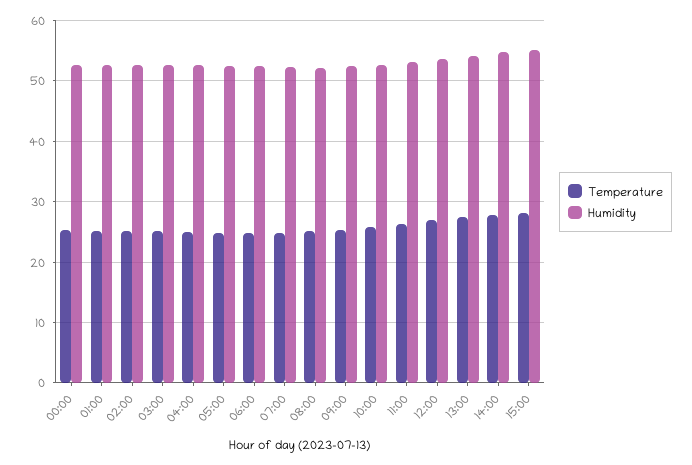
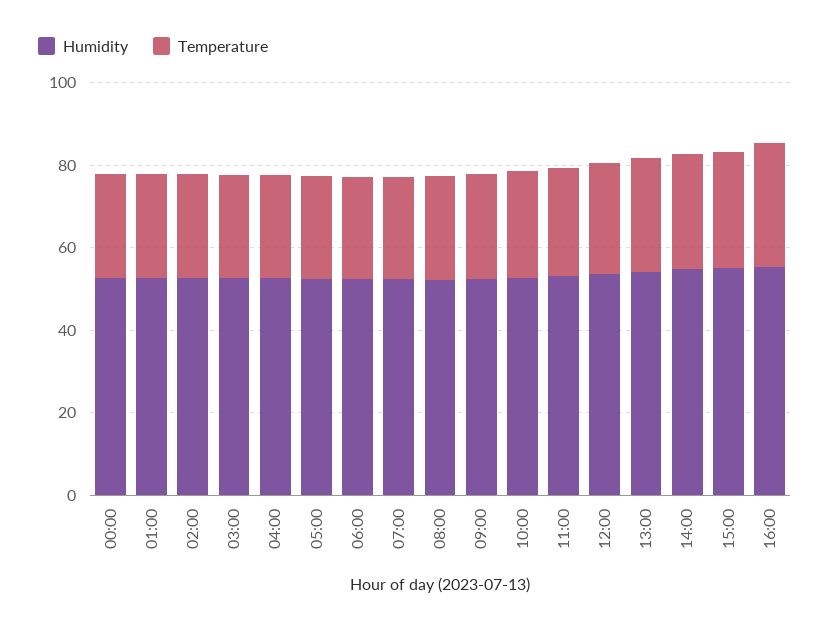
Humidity, 16:00: none -> 55
Temperature, 16:00: none -> 30

